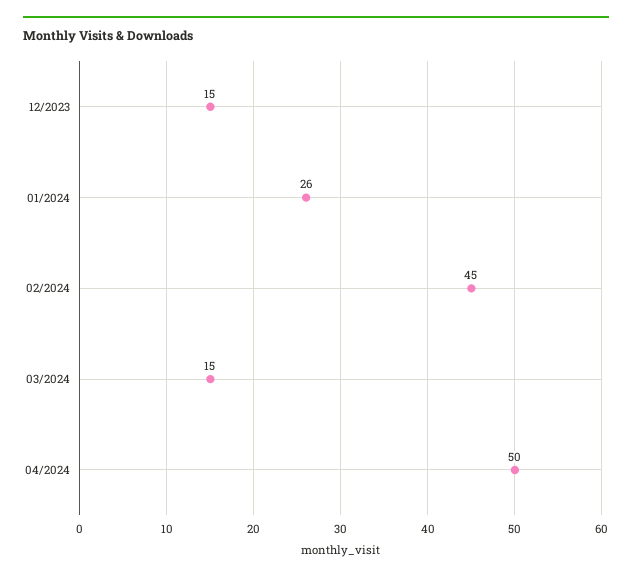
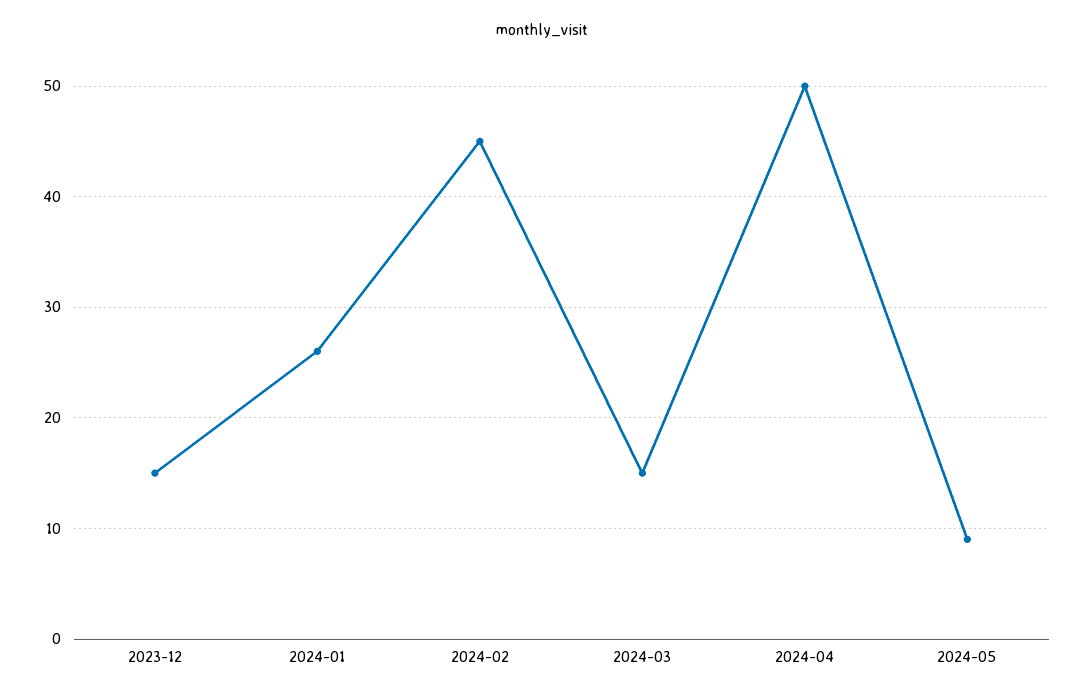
2024-05: none -> 9

